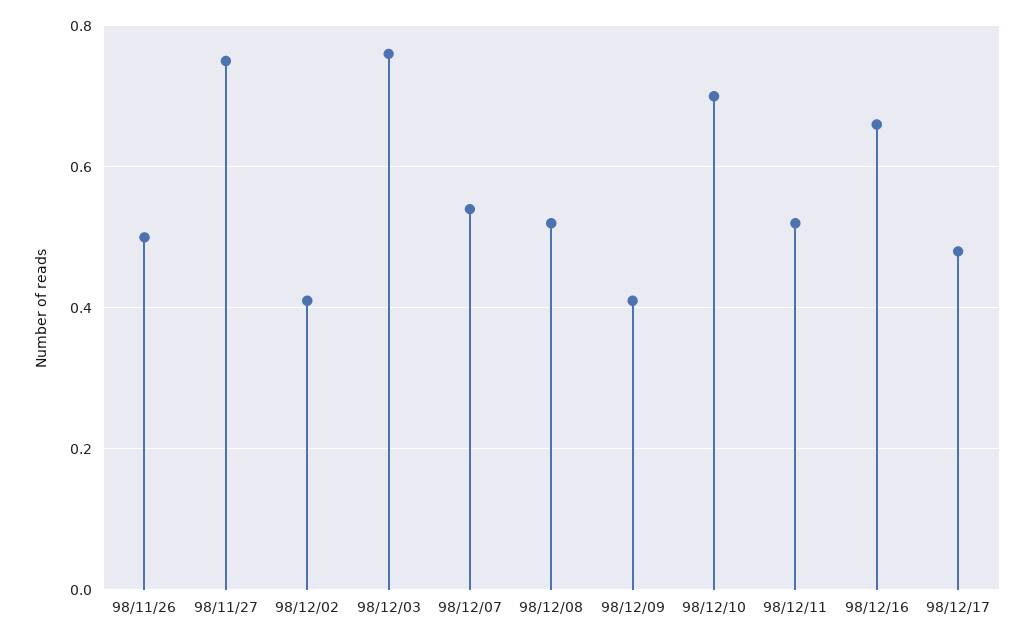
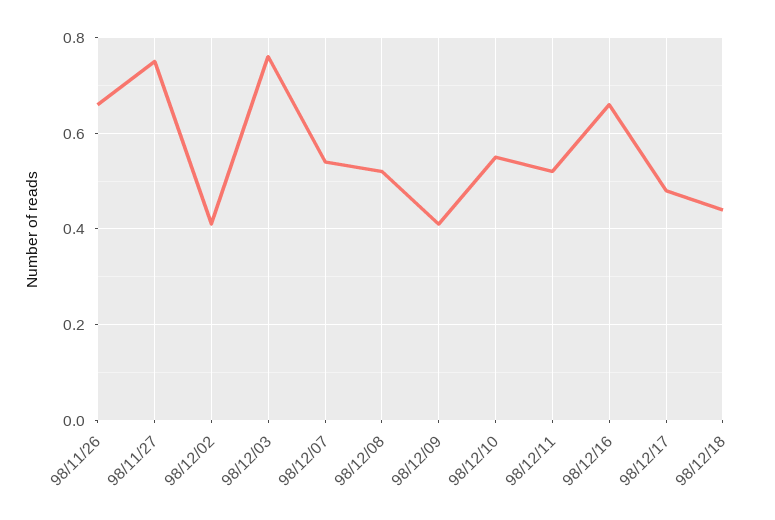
98/11/26: 0.5 -> 0.65
98/12/10: 0.7 -> 0.55
98/12/18: none -> 0.45

